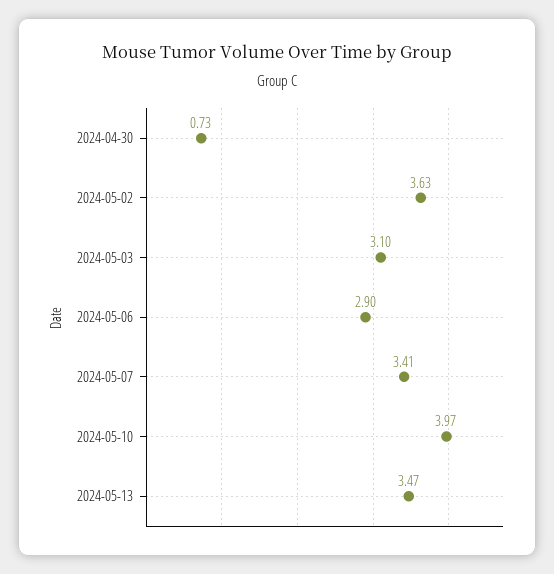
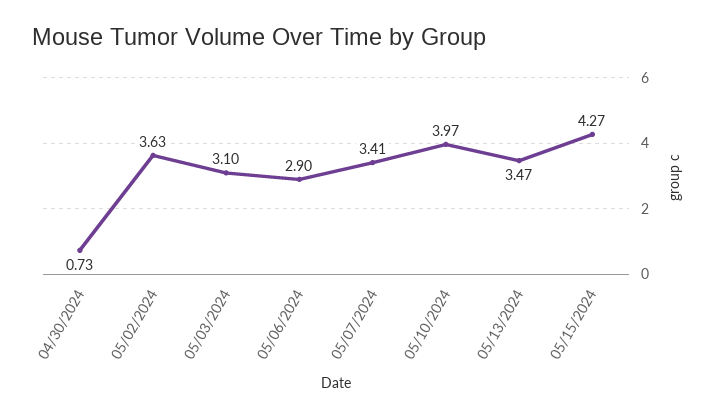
05/15/2024: none -> 4.27

